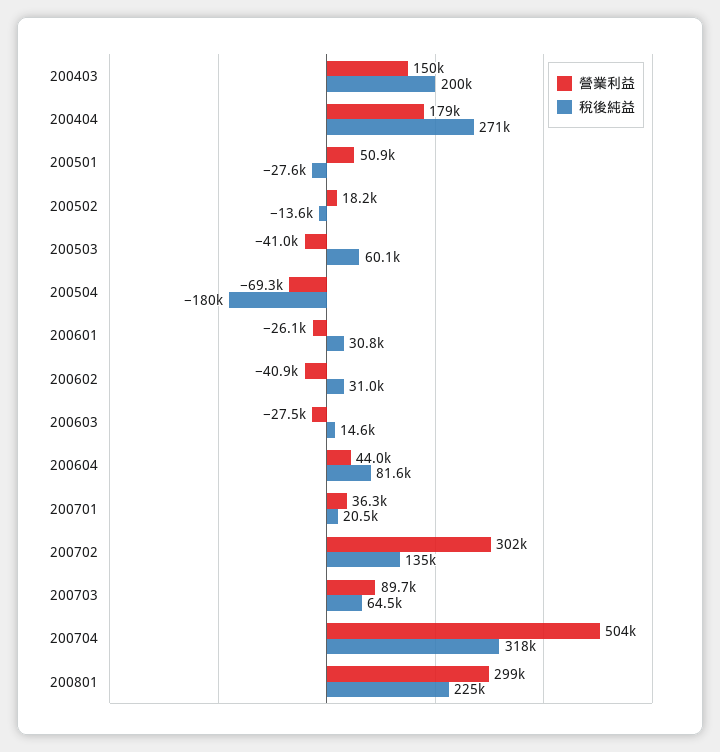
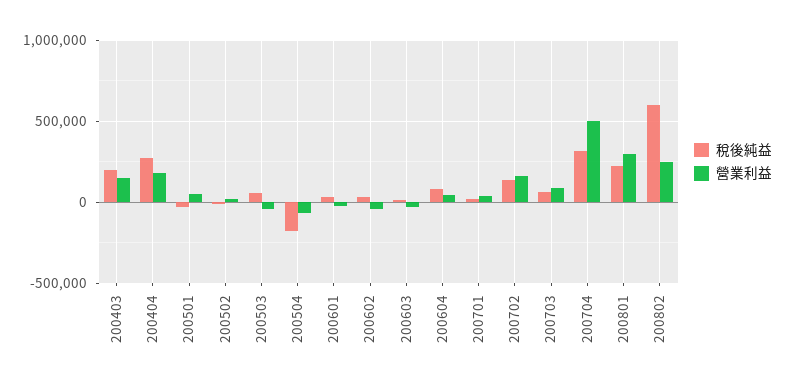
營業利益, 200702: 302000 -> 150000
稅後純益, 200802: none -> 600000
營業利益, 200802: none -> 250000

